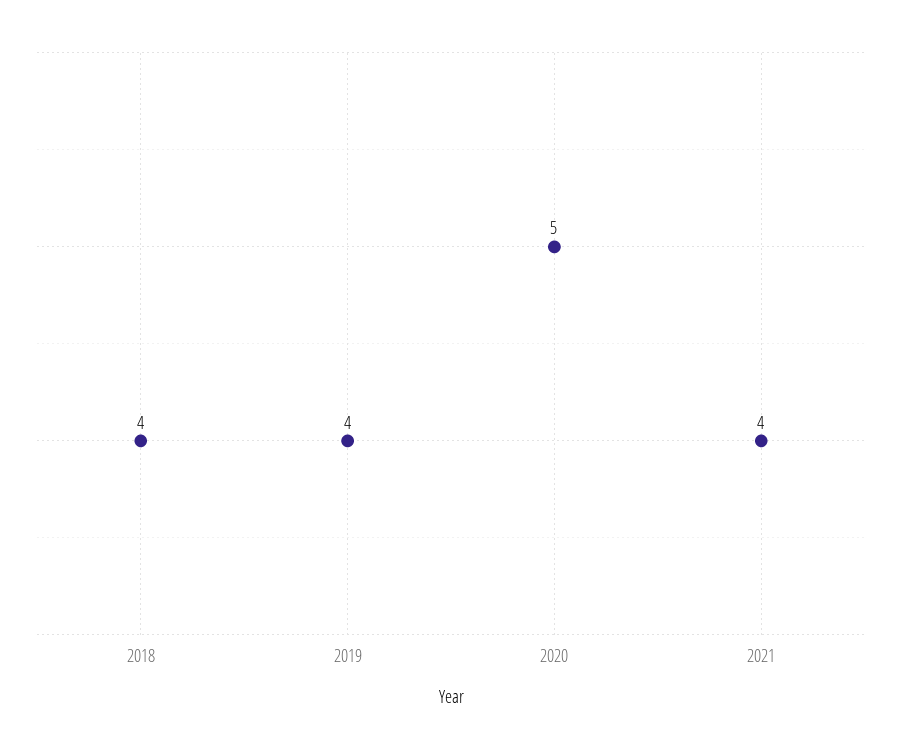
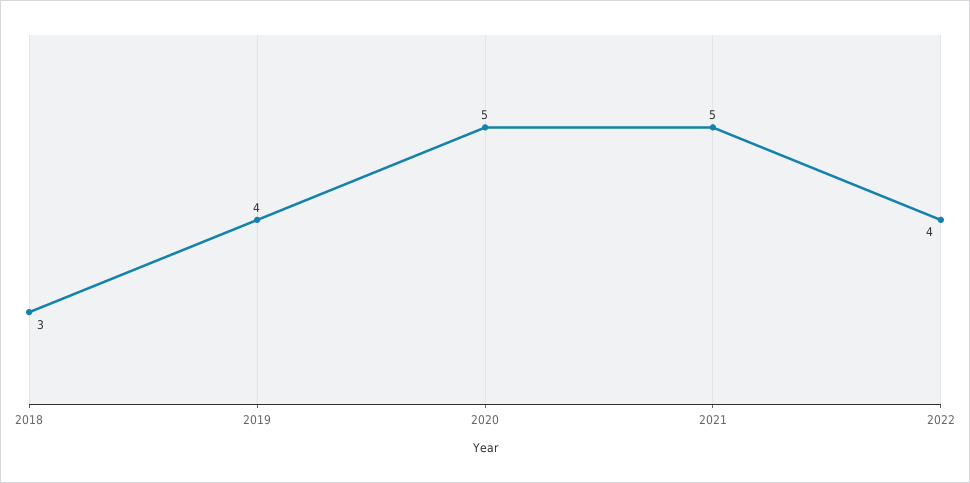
2018: 4 -> 3
2021: 4 -> 5
2022: none -> 4

